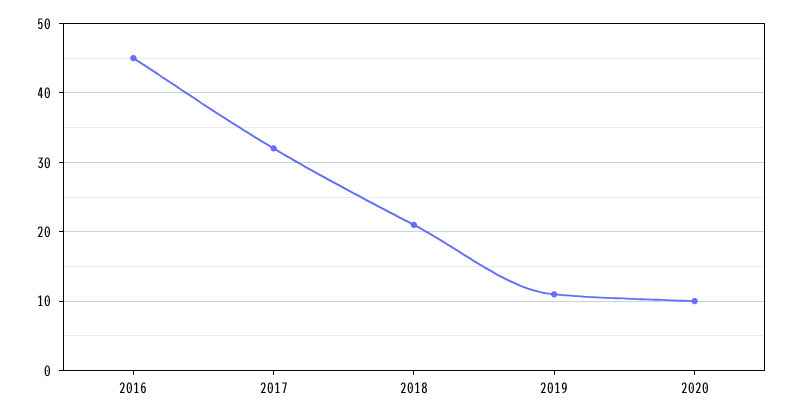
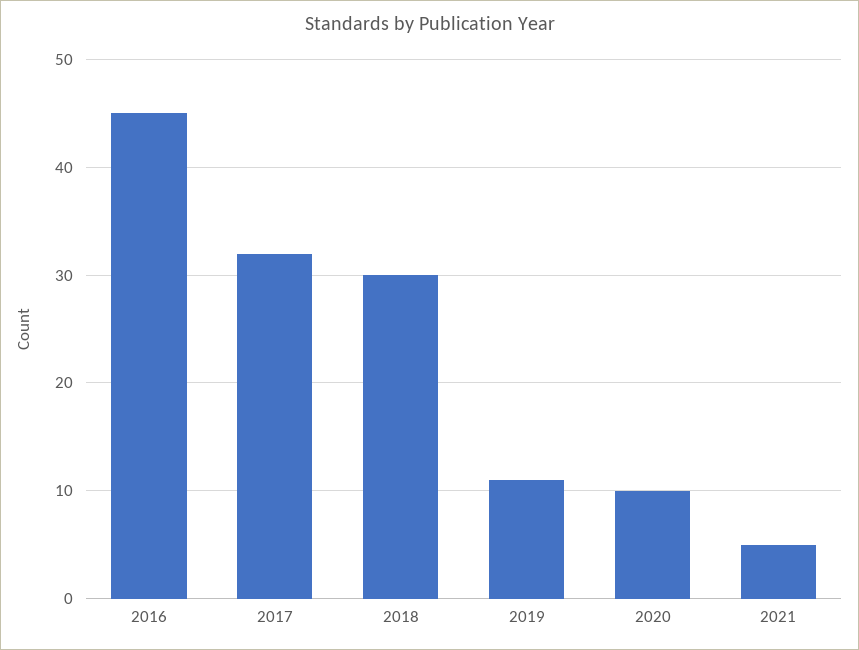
2018: 21 -> 30
2021: none -> 5

